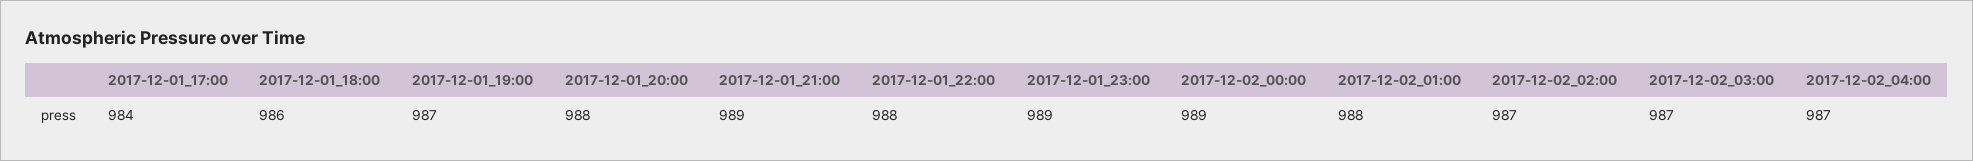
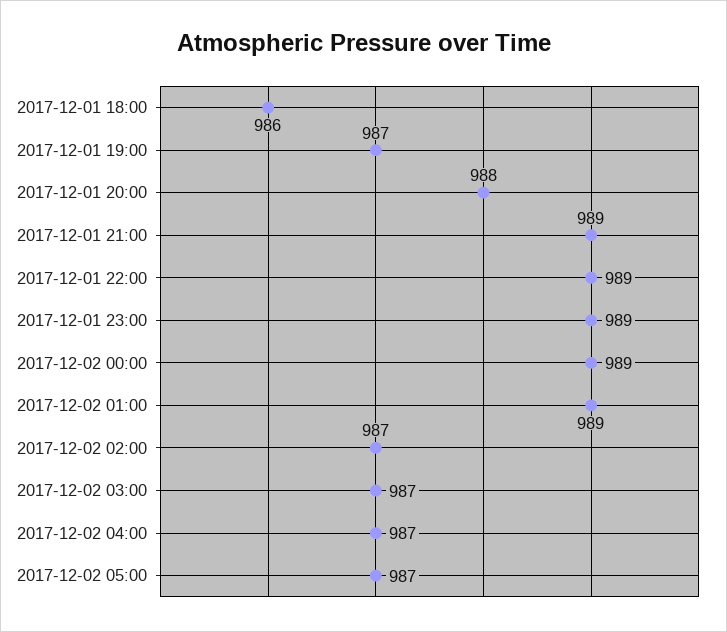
2017-12-01_17:00: 984 -> none
2017-12-01_22:00: 988 -> 989
2017-12-02_01:00: 988 -> 989
2017-12-02 05:00: none -> 987

